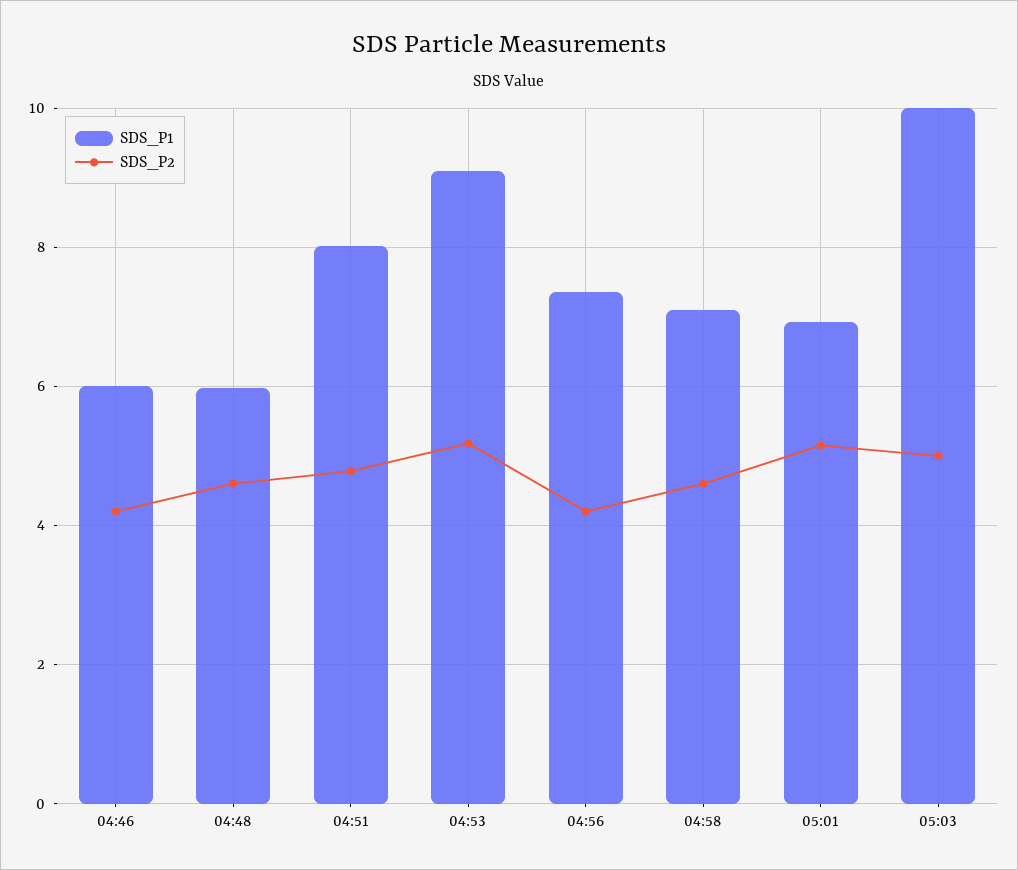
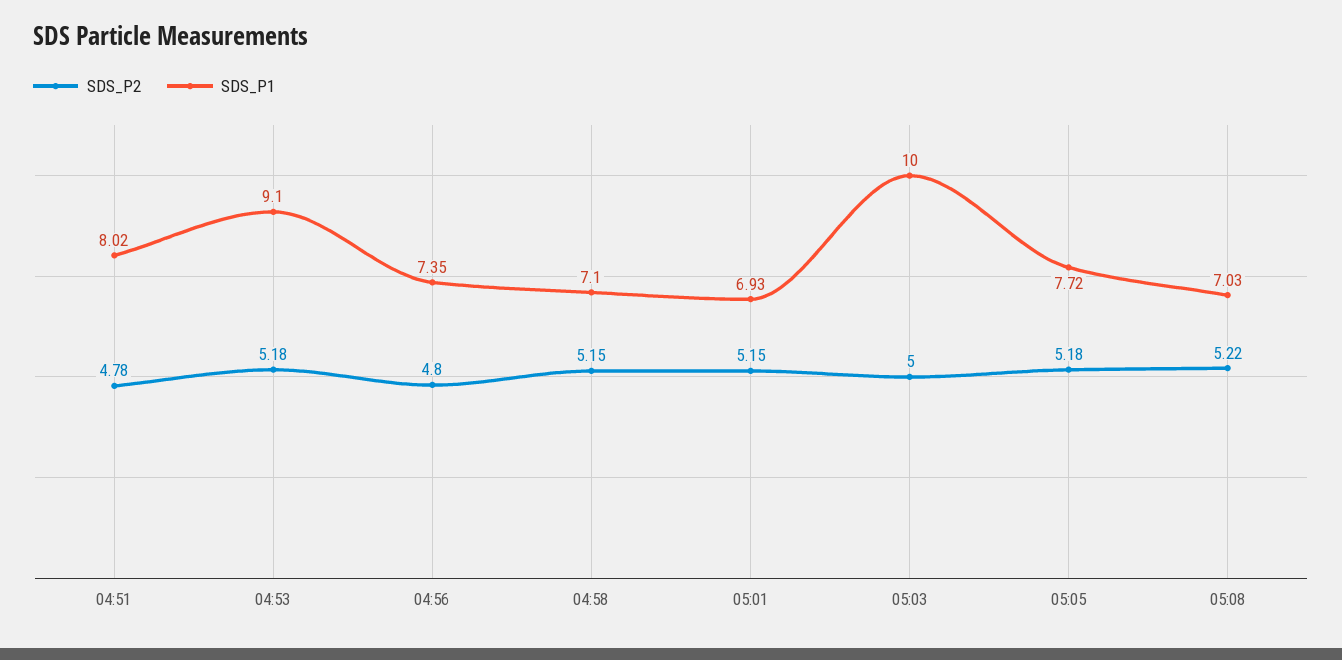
SDS_P1, 04:46: 6 -> none
SDS_P2, 04:46: 4.2 -> none
SDS_P1, 04:48: 6 -> none
SDS_P2, 04:48: 4.6 -> none
SDS_P2, 04:56: 4.2 -> 4.8
SDS_P2, 04:58: 4.6 -> 5.15
SDS_P2, 05:05: none -> 5.18
SDS_P1, 05:05: none -> 7.72
SDS_P2, 05:08: none -> 5.22
SDS_P1, 05:08: none -> 7.03

